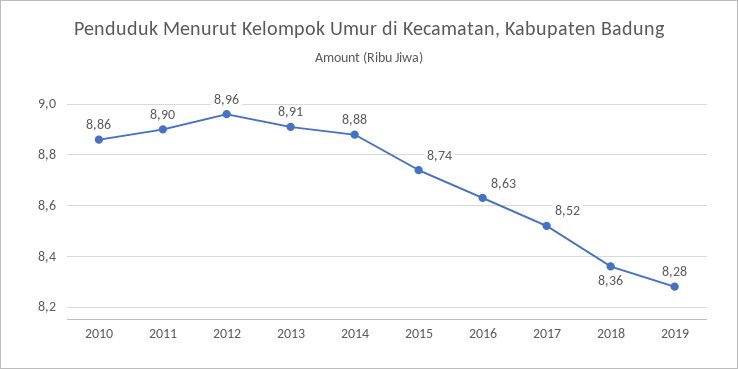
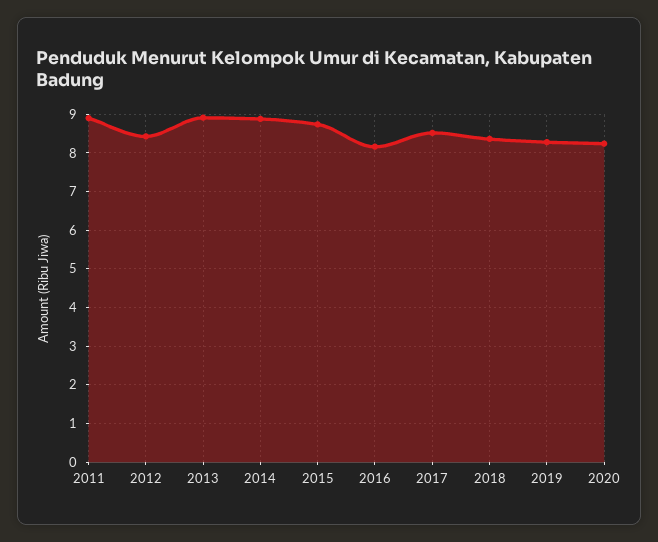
2010: 8.86 -> none
2012: 8.96 -> 8.4
2016: 8.63 -> 8.2
2020: none -> 8.2

